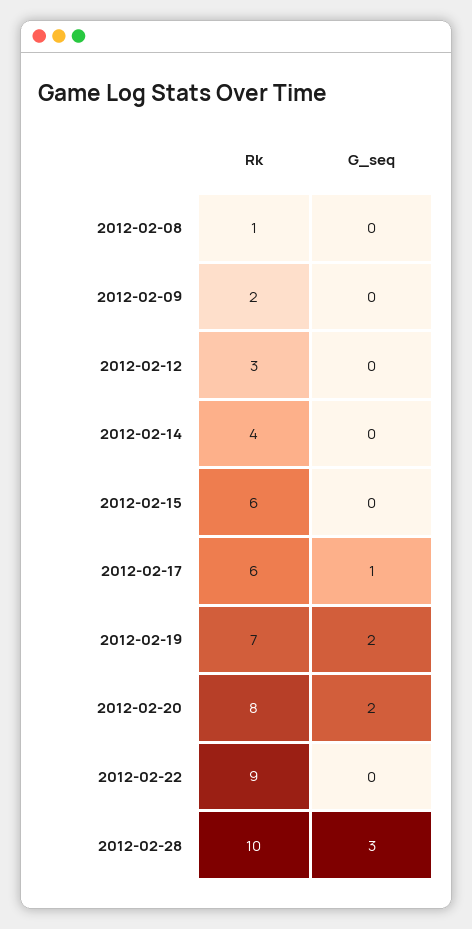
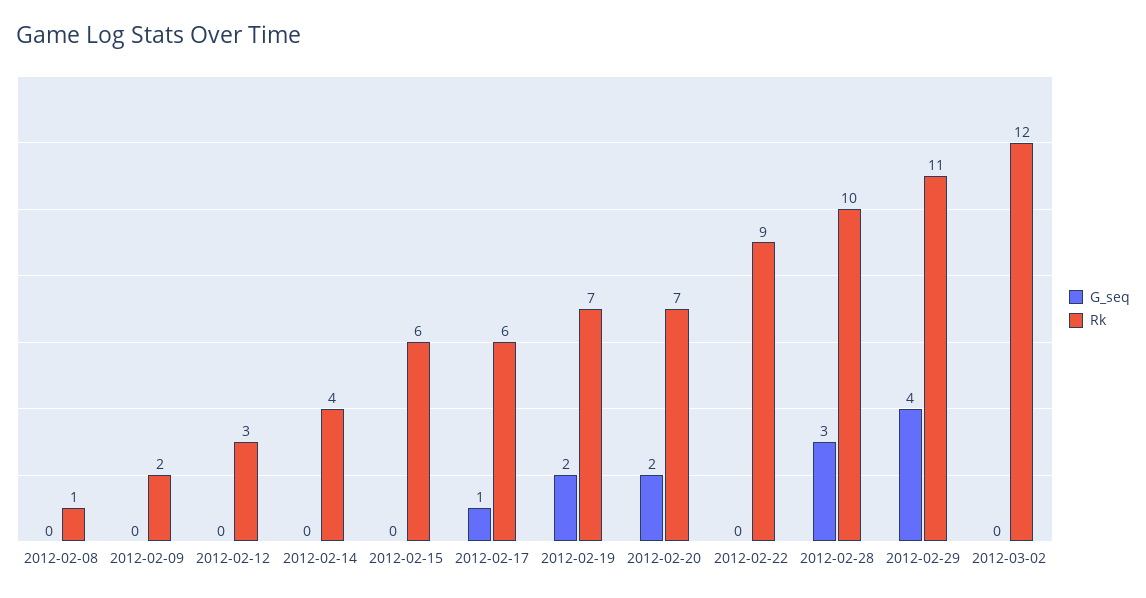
Rk, 2012-02-20: 8 -> 7
G_seq, 2012-02-29: none -> 4
Rk, 2012-02-29: none -> 11
G_seq, 2012-03-02: none -> 0
Rk, 2012-03-02: none -> 12

